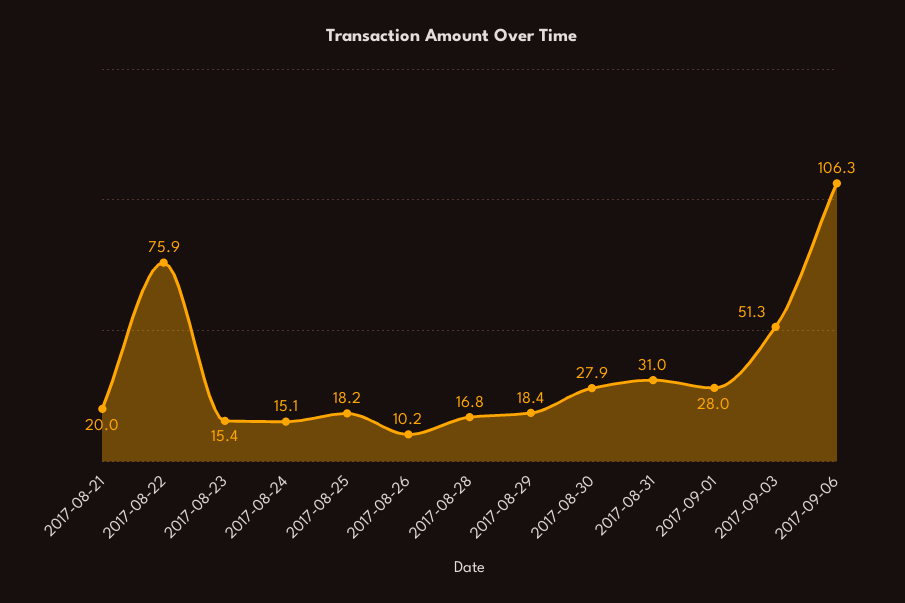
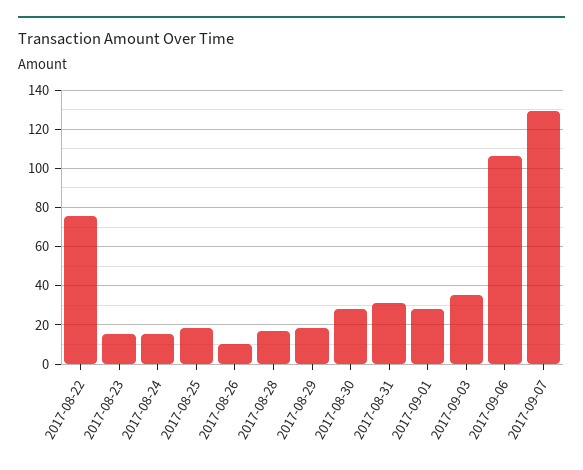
2017-08-21: 20 -> none
2017-09-03: 51.3 -> 35
2017-09-07: none -> 130

